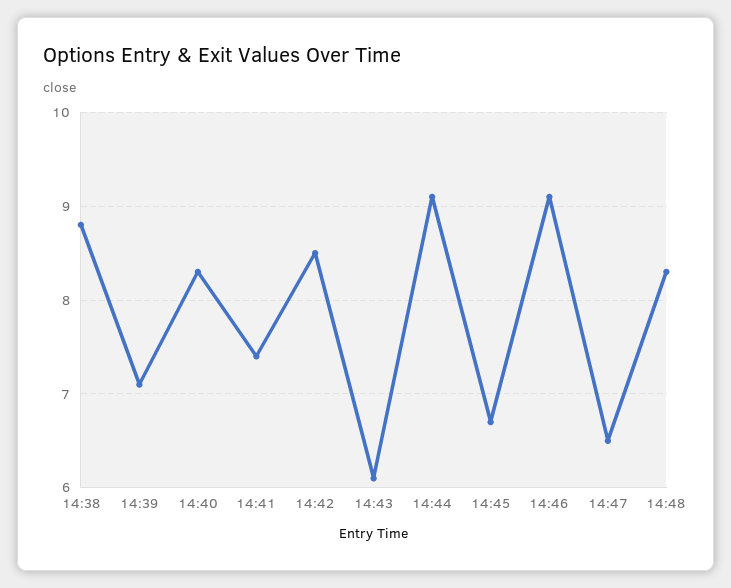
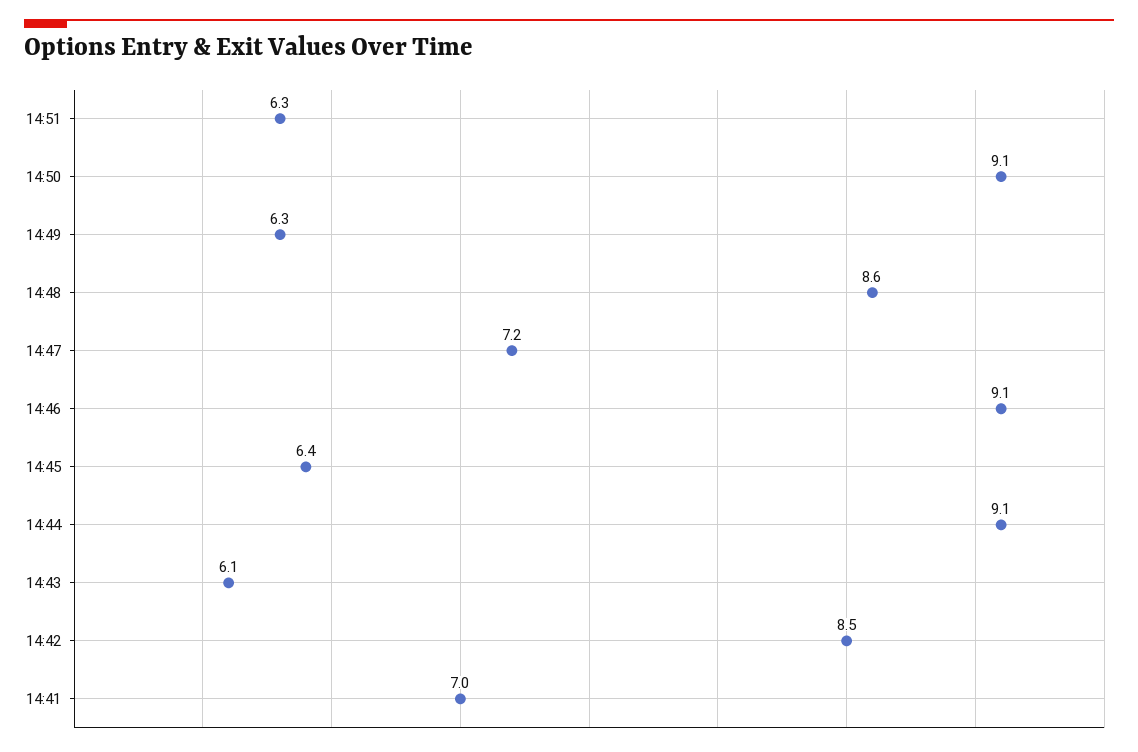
14:38: 8.8 -> none
14:39: 7.1 -> none
14:40: 8.3 -> none
14:41: 7.4 -> 7
14:45: 6.7 -> 6.4
14:47: 6.5 -> 7.2
14:48: 8.3 -> 8.6
14:51: none -> 6.3
14:50: none -> 9.1
14:49: none -> 6.3

